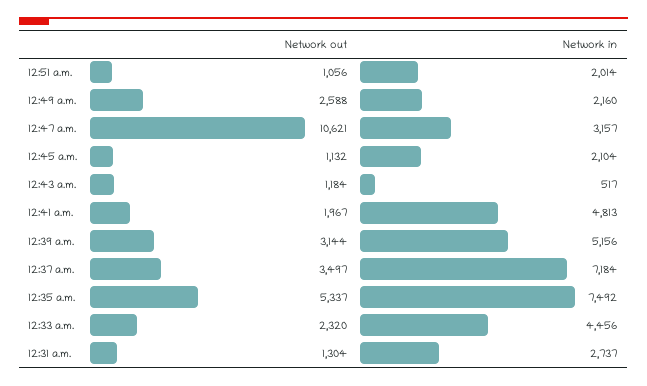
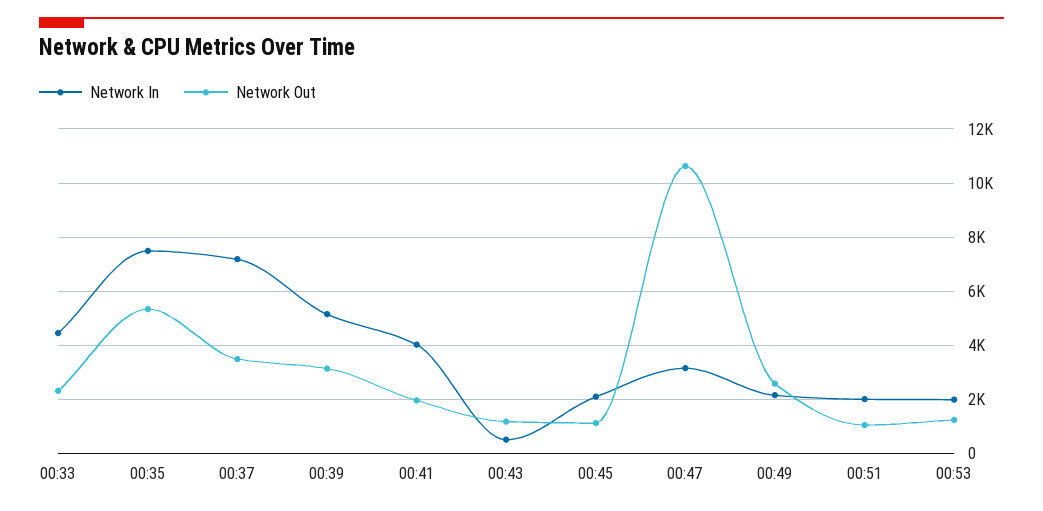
Network in, 12:41 a.m.: 4813 -> 4000
Network out, 12:31 a.m.: 1304 -> none
Network in, 12:31 a.m.: 2737 -> none
Network in, 00:53: none -> 2000
Network out, 00:53: none -> 1250

